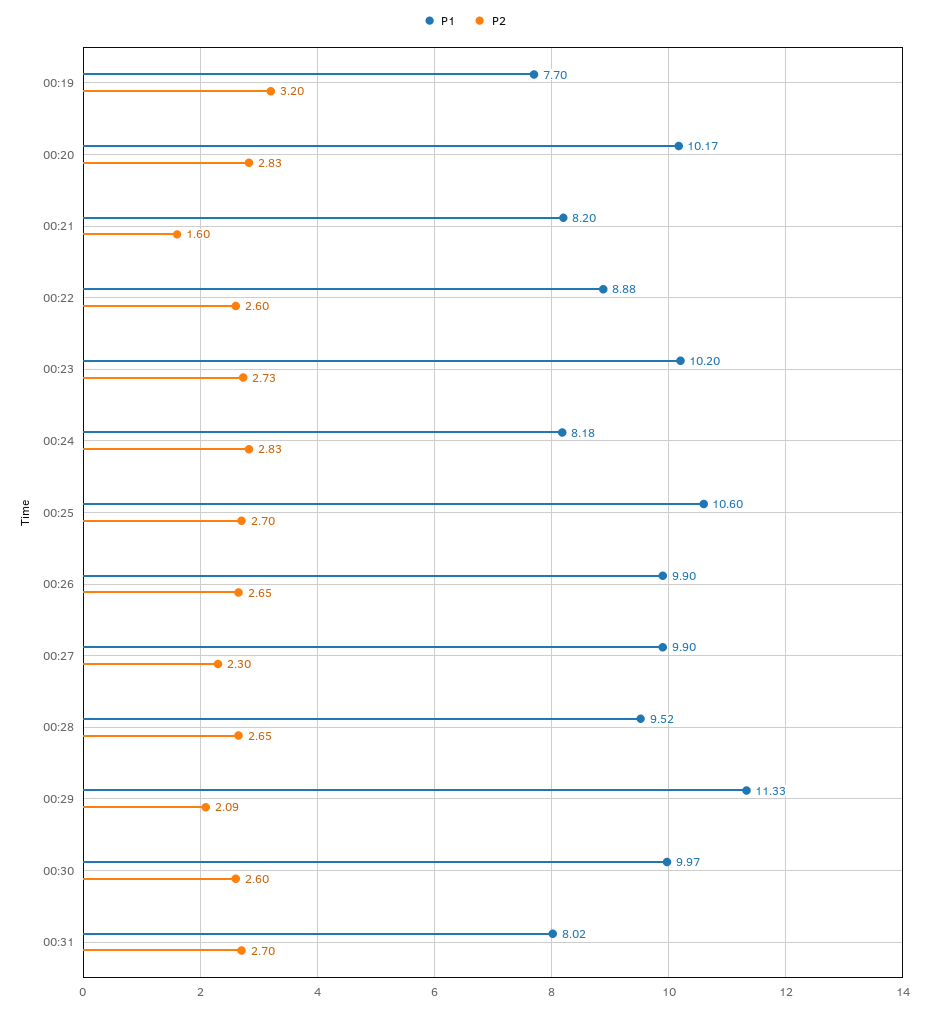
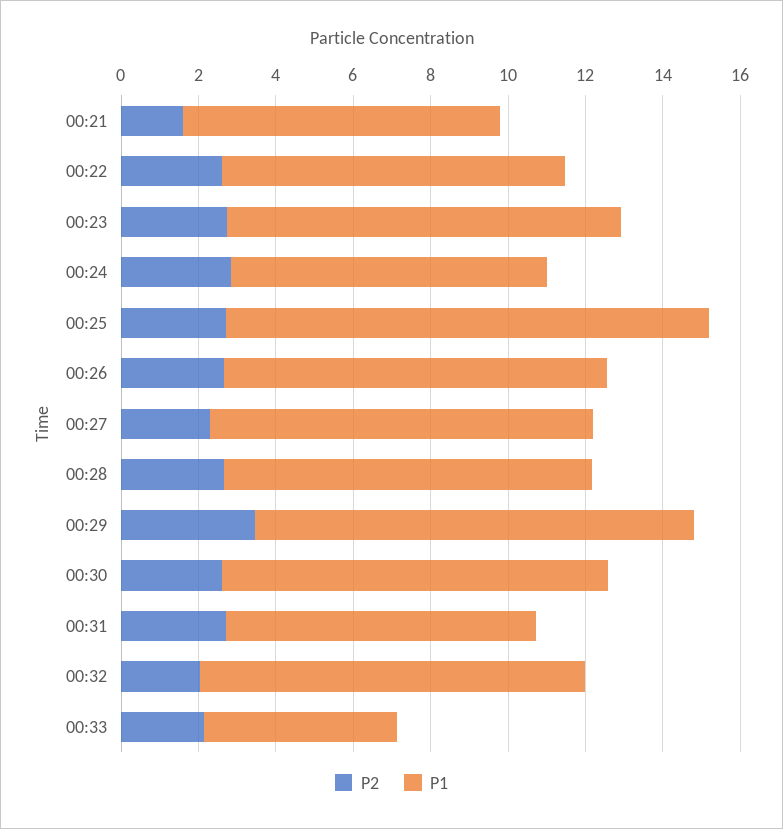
P1, 00:19: 7.7 -> none
P2, 00:19: 3.2 -> none
P1, 00:20: 10.17 -> none
P2, 00:20: 2.83 -> none
P1, 00:25: 10.6 -> 12.5
P2, 00:29: 2.09 -> 3.5
P2, 00:32: none -> 2
P1, 00:32: none -> 10
P2, 00:33: none -> 2
P1, 00:33: none -> 5

